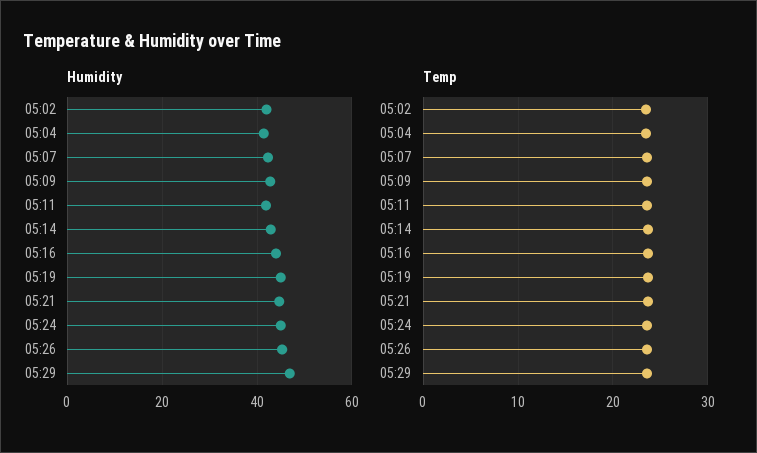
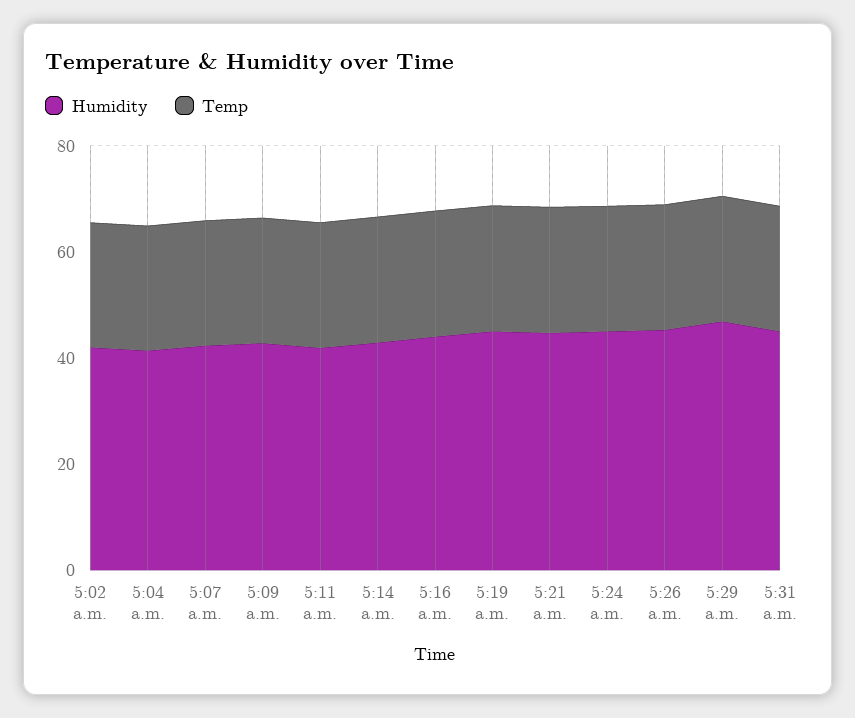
Humidity, 5:31 a.m.: none -> 45
Temp, 5:31 a.m.: none -> 25

